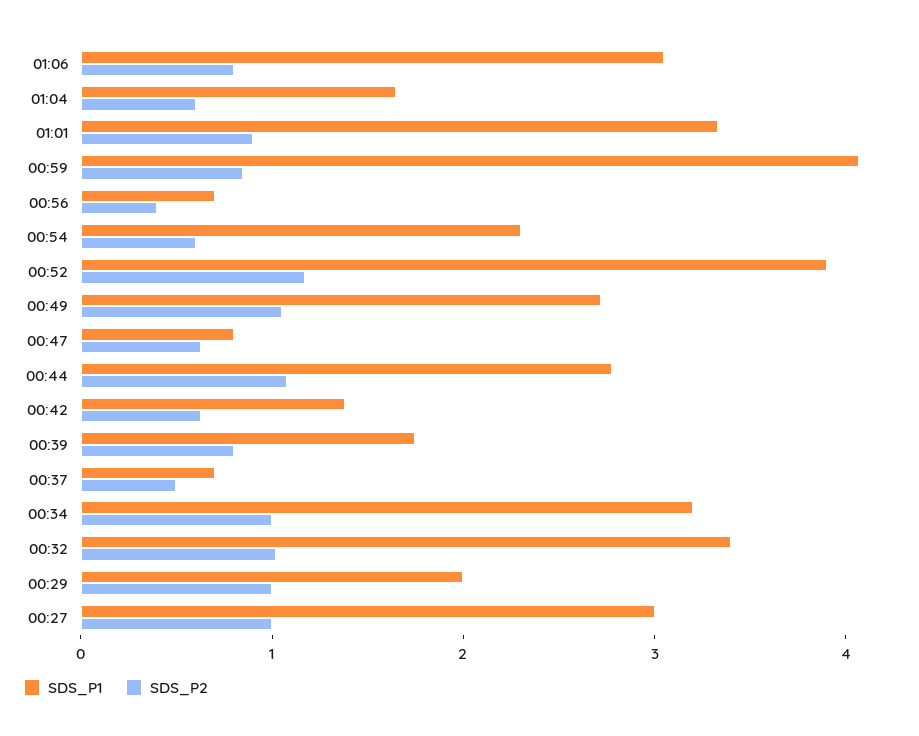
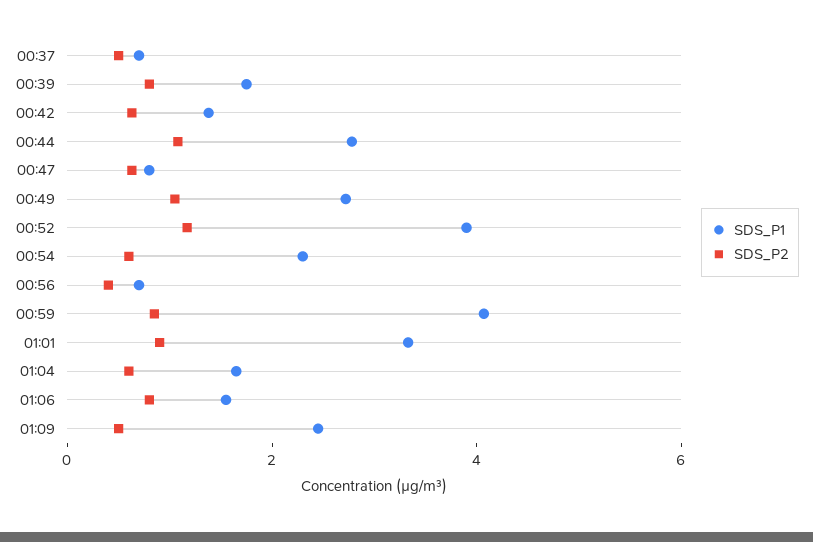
SDS_P1, 01:06: 3 -> 1.5
SDS_P1, 00:34: 3.2 -> none
SDS_P2, 00:34: 1 -> none
SDS_P1, 00:32: 3.4 -> none
SDS_P2, 00:32: 1 -> none
SDS_P1, 00:29: 2 -> none
SDS_P2, 00:29: 1 -> none
SDS_P1, 00:27: 3 -> none
SDS_P2, 00:27: 1 -> none
SDS_P1, 01:09: none -> 2.5
SDS_P2, 01:09: none -> 0.5

